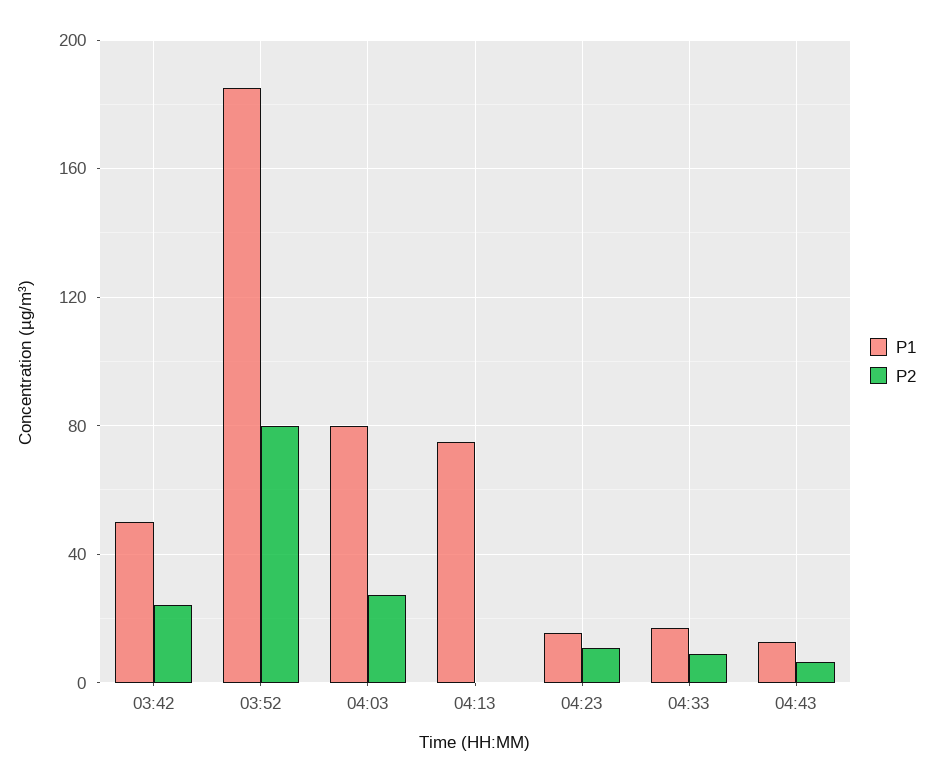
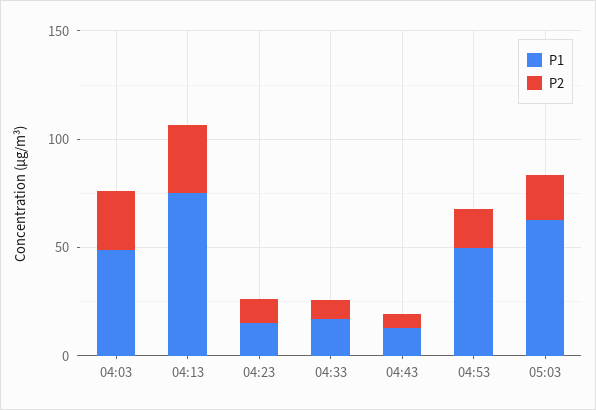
P1, 03:42: 50 -> none
P2, 03:42: 25 -> none
P1, 03:52: 185 -> none
P2, 03:52: 80 -> none
P1, 04:03: 80 -> 50
P2, 04:13: 0 -> 30
P1, 04:53: none -> 50
P2, 04:53: none -> 20
P1, 05:03: none -> 60
P2, 05:03: none -> 20

